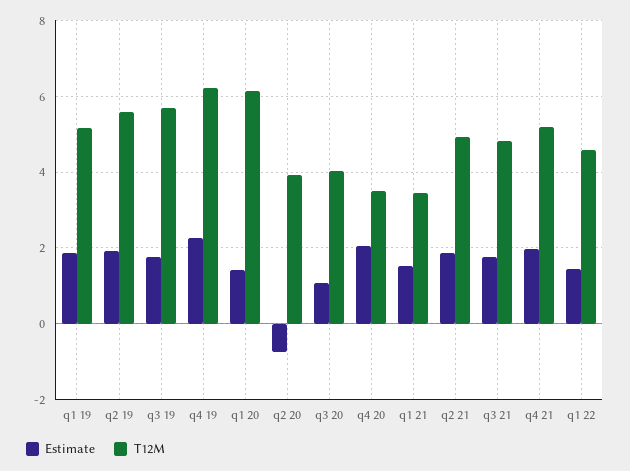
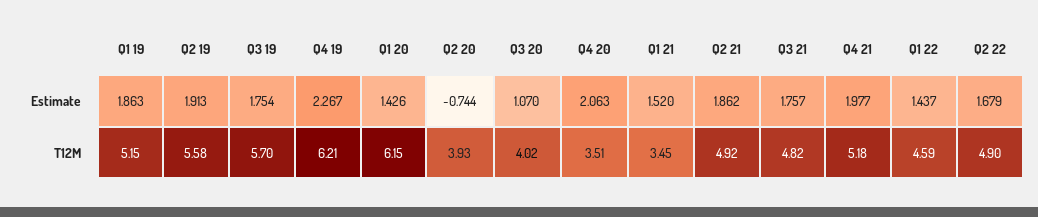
Estimate, Q2 22: none -> 1.679
T12M, Q2 22: none -> 4.9

